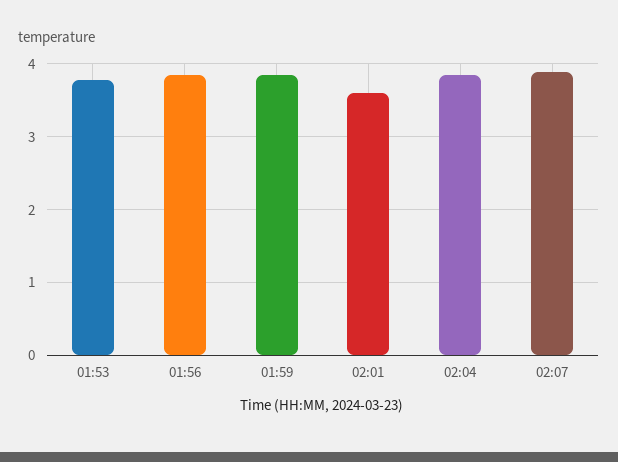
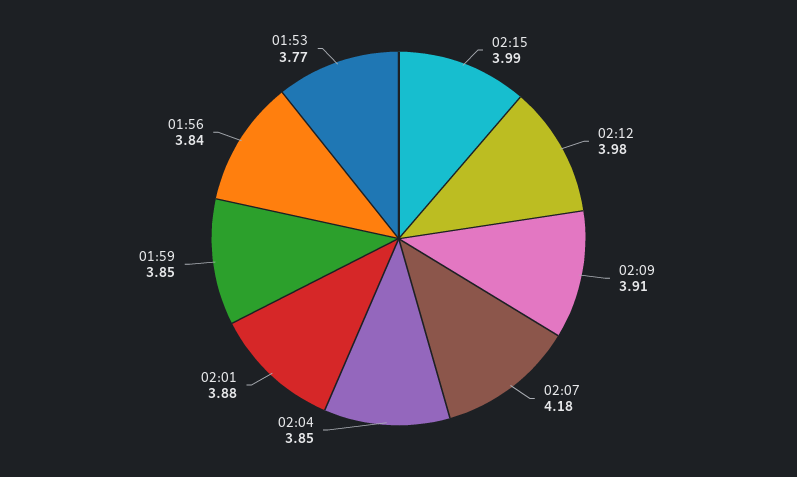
02:01: 3.6 -> 3.88
02:07: 3.9 -> 4.18
02:15: none -> 3.99
02:12: none -> 3.98
02:09: none -> 3.91

